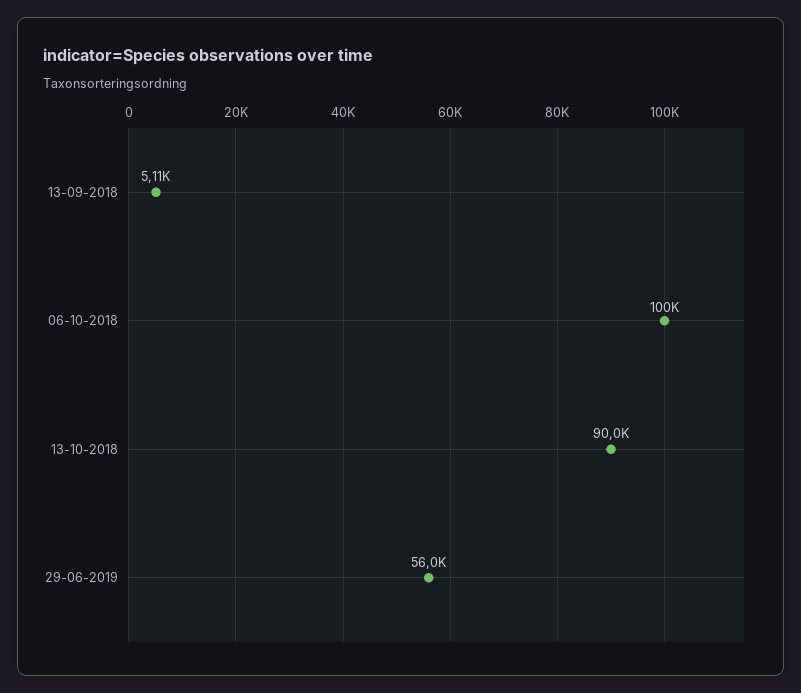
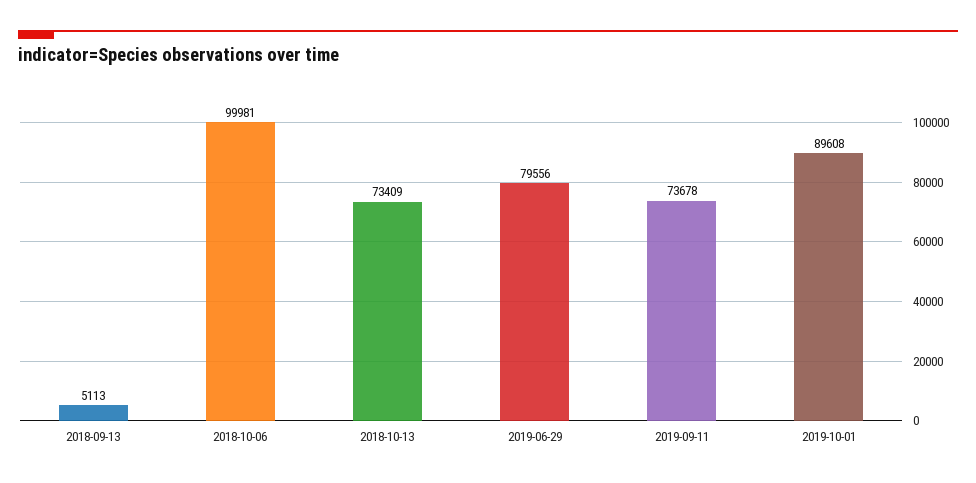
13-10-2018: 90000 -> 73409
29-06-2019: 56000 -> 79556
2019-09-11: none -> 73678
2019-10-01: none -> 89608

